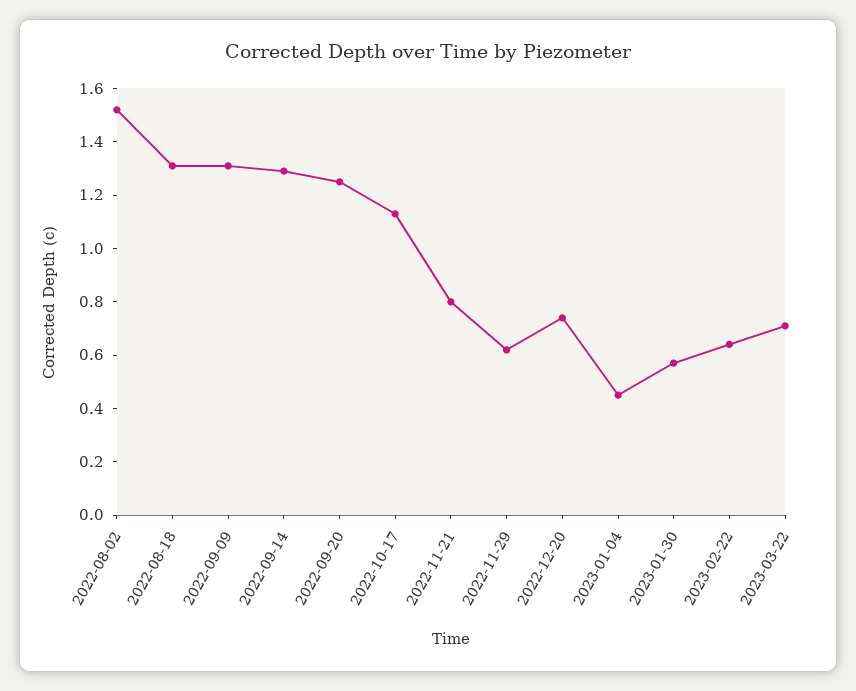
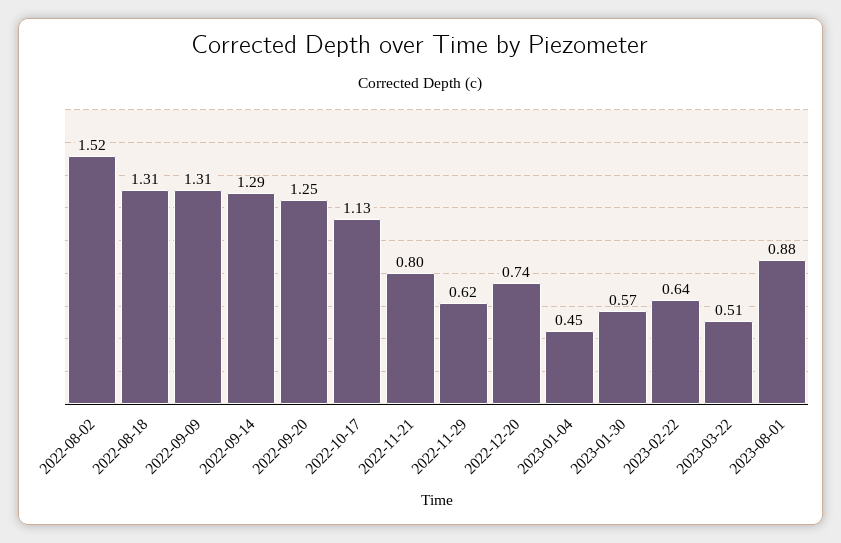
2023-03-22: 0.7 -> 0.51
2023-08-01: none -> 0.88

